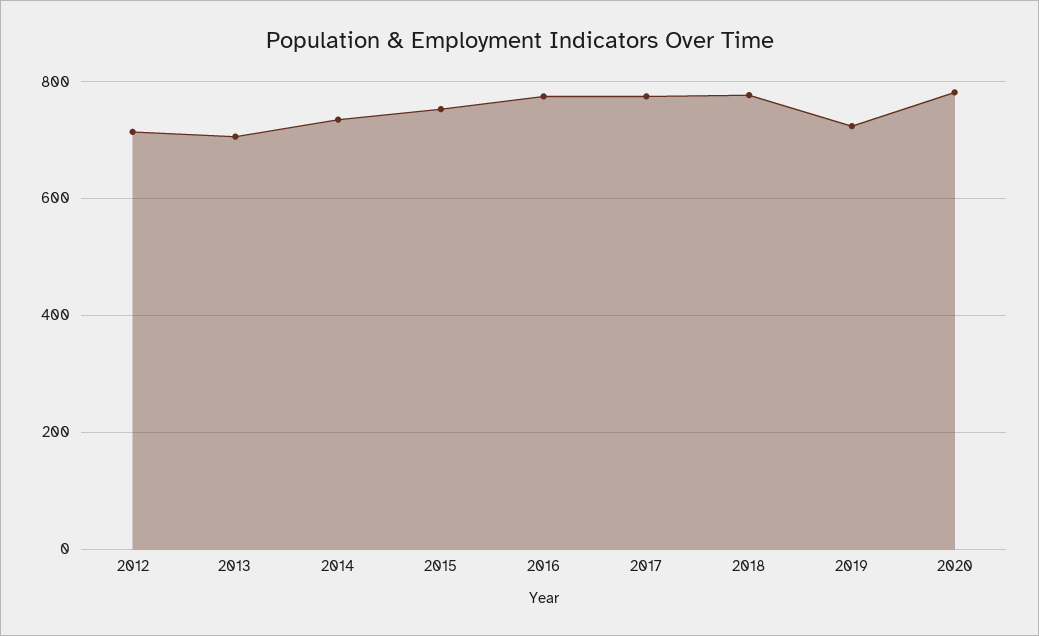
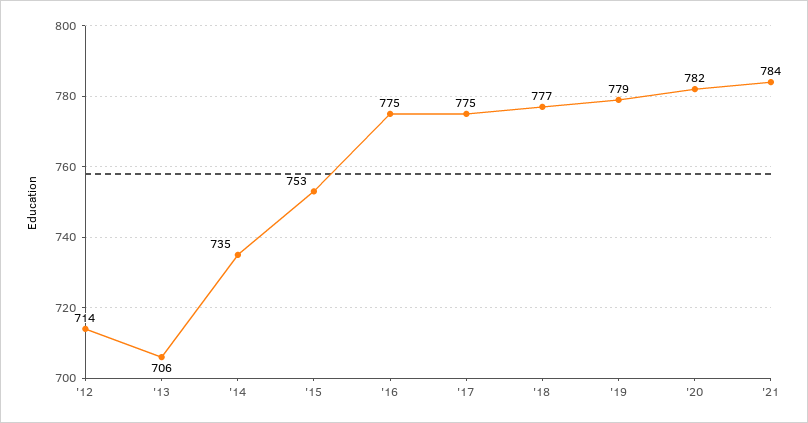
2019: 720 -> 779
'21: none -> 784

